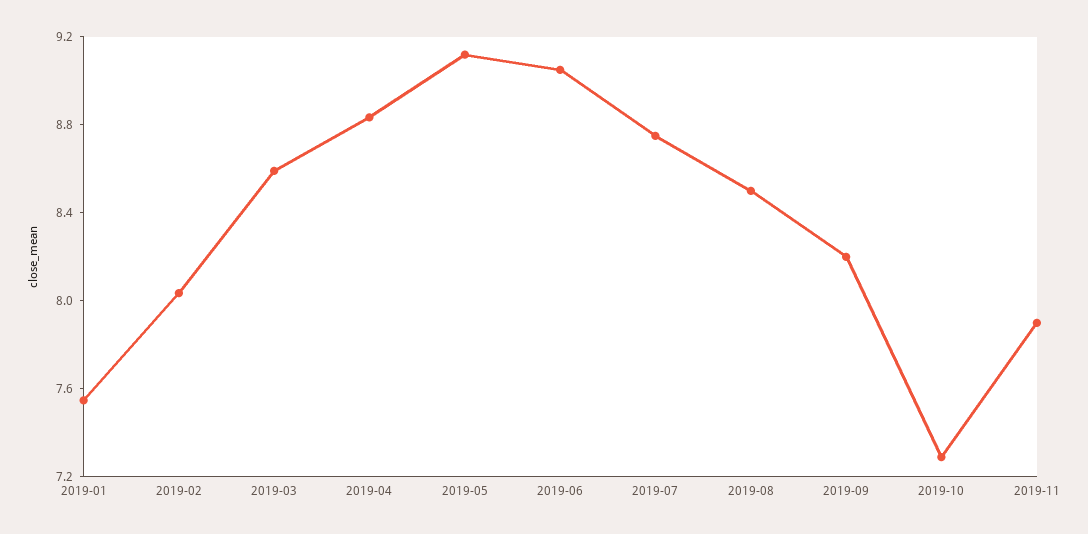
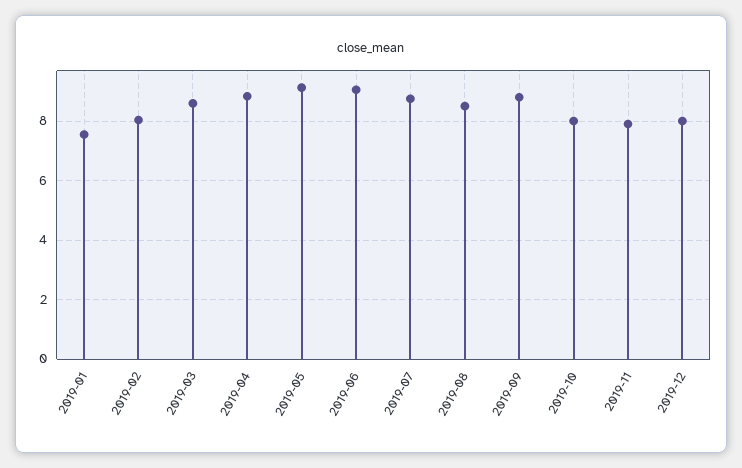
2019-09: 8.2 -> 8.75
2019-10: 7.3 -> 8
2019-12: none -> 8

